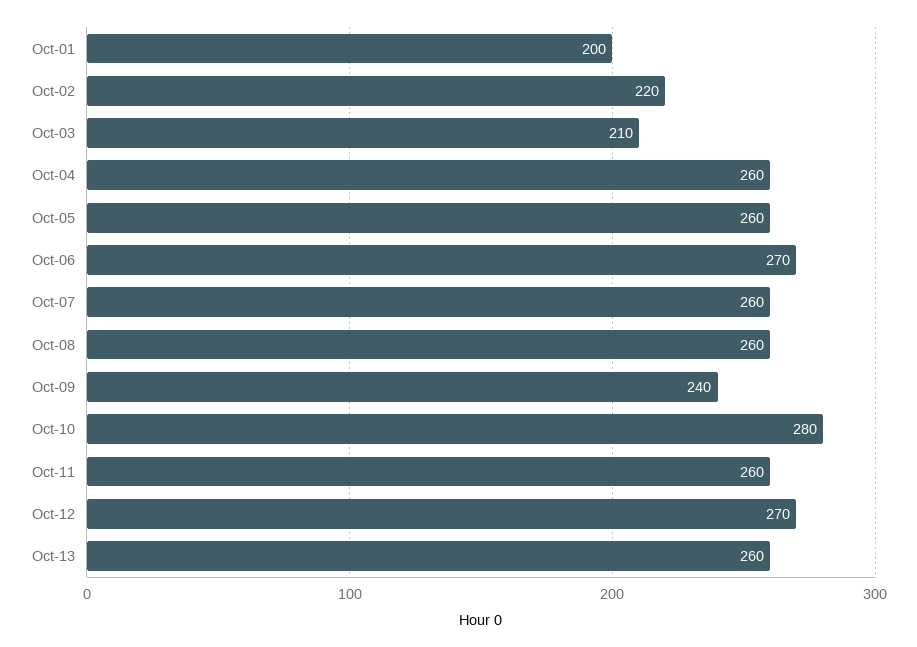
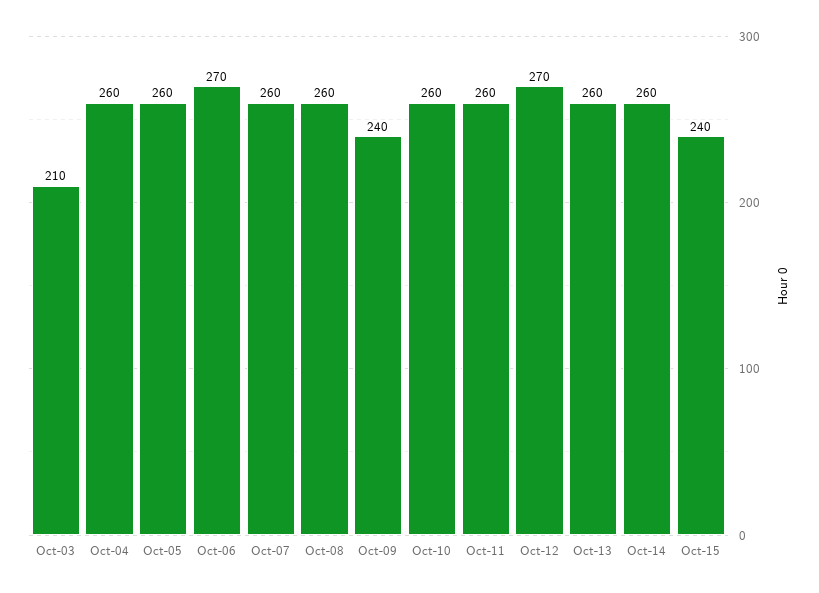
Oct-01: 200 -> none
Oct-02: 220 -> none
Oct-10: 280 -> 260
Oct-14: none -> 260
Oct-15: none -> 240

